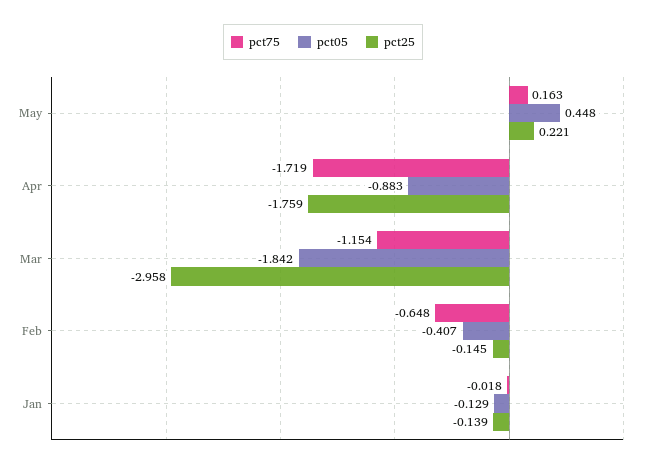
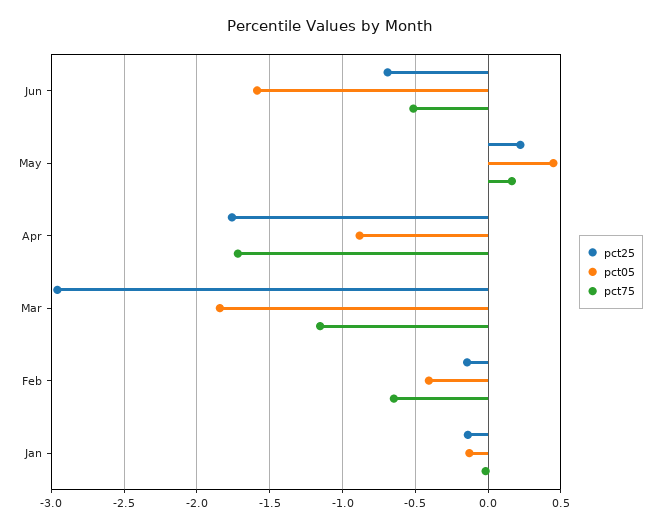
pct25, Jun: none -> -0.7
pct05, Jun: none -> -1.6
pct75, Jun: none -> -0.5

